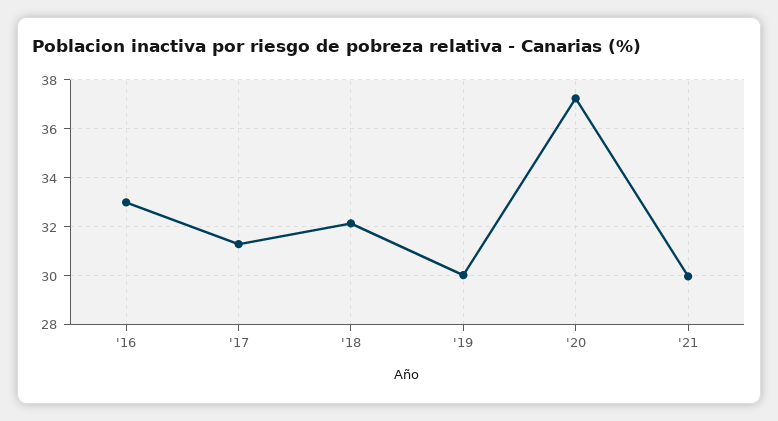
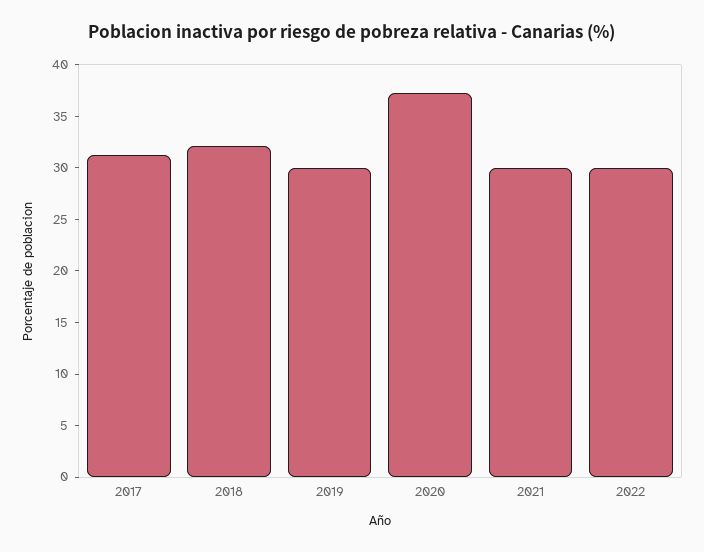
'16: 33 -> none
2022: none -> 30

